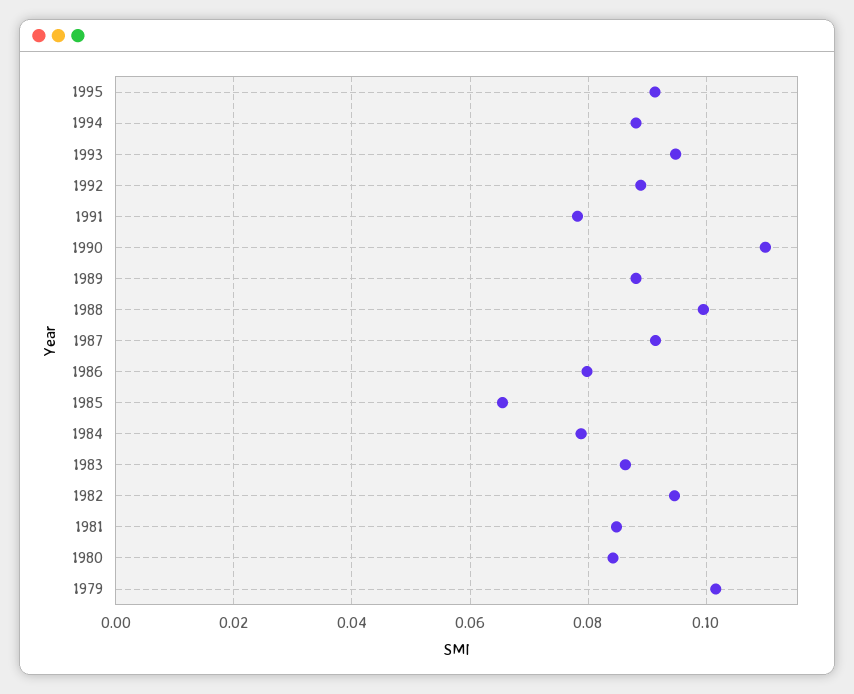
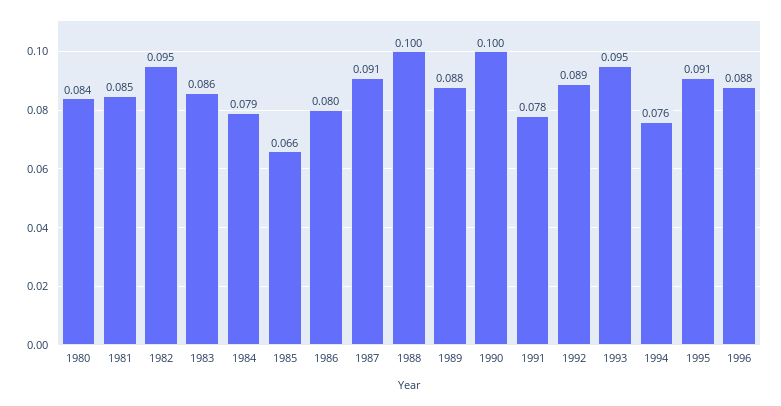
1994: 0.088 -> 0.076
1990: 0.11 -> 0.1
1979: 0.102 -> none
1996: none -> 0.088

